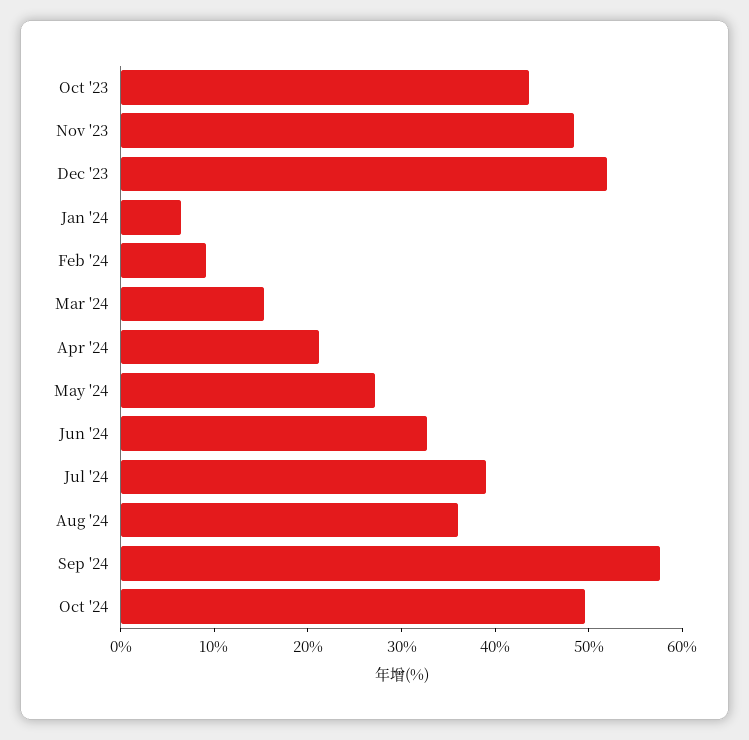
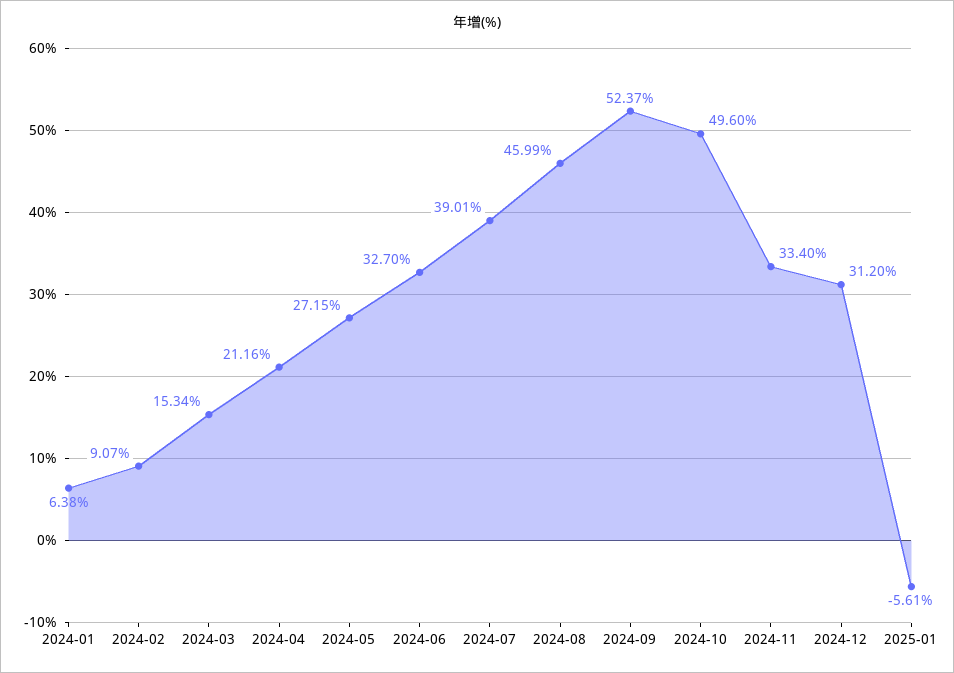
Oct '23: 44 -> none
Nov '23: 48 -> none
Dec '23: 52 -> none
Aug '24: 36 -> 45.99
Sep '24: 58 -> 52.37
2024-11: none -> 33.4
2024-12: none -> 31.2
2025-01: none -> -5.61

